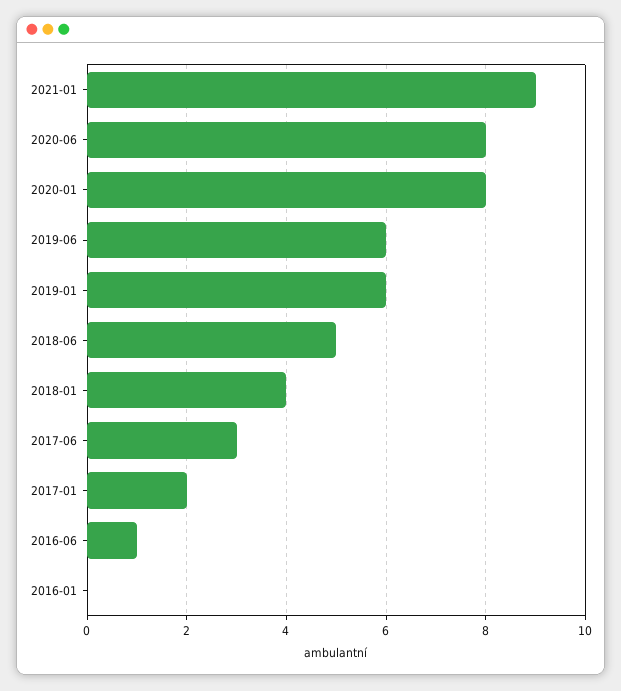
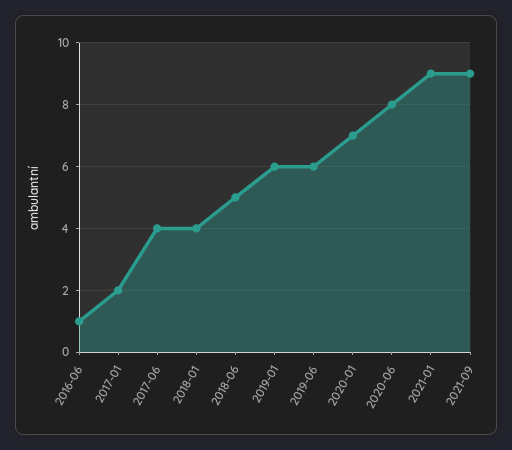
2020-01: 8 -> 7
2017-06: 3 -> 4
2016-01: 0 -> none
2021-09: none -> 9

